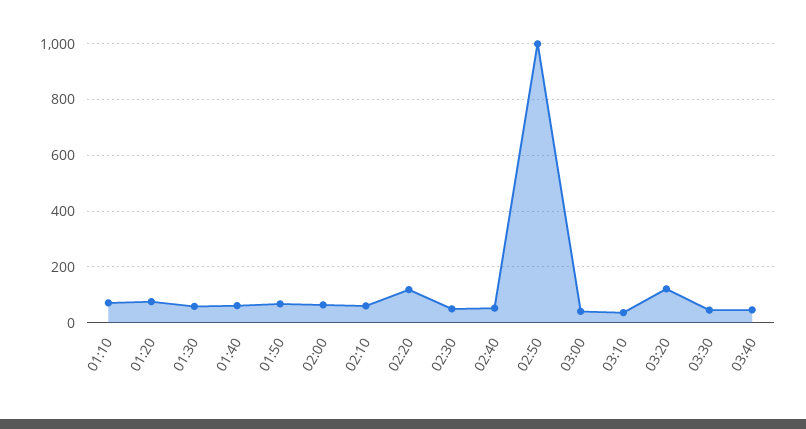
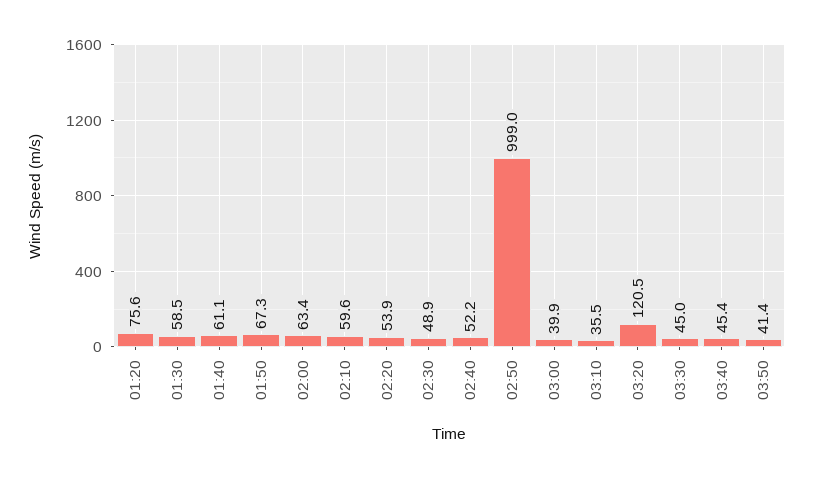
01:10: 75 -> none
02:20: 125 -> 53.9
03:50: none -> 41.4

